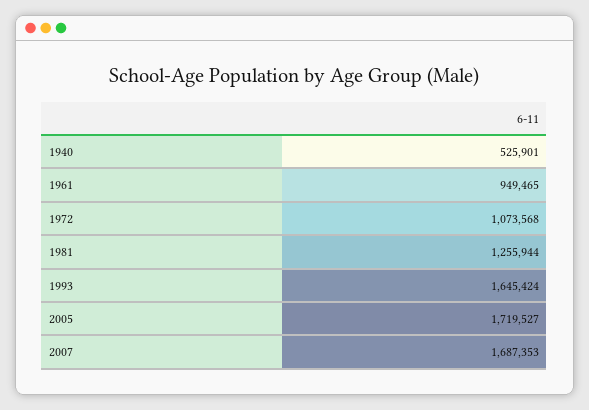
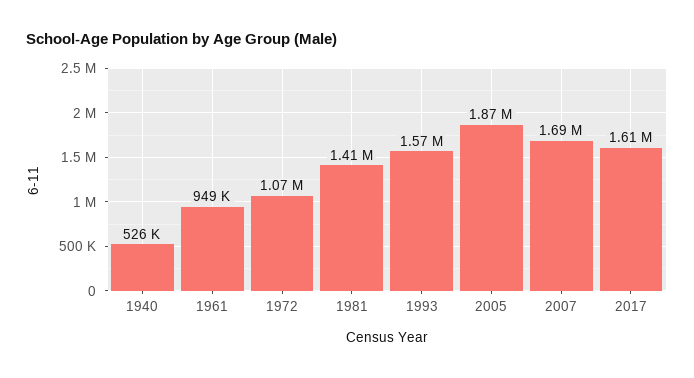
1981: 1255944 -> 1410000
1993: 1645424 -> 1570000
2005: 1719527 -> 1870000
2017: none -> 1610000

